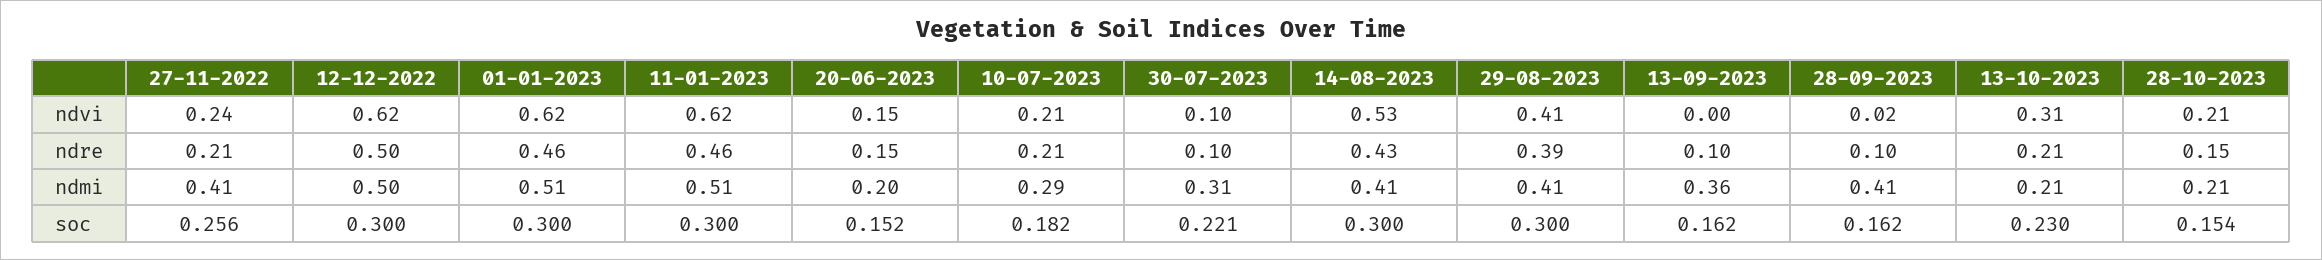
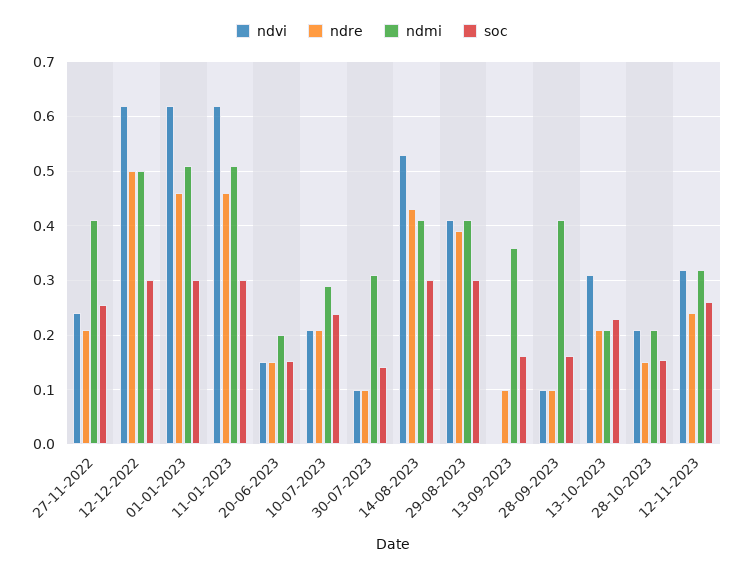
ndvi, 28-09-2023: 0.02 -> 0.1
soc, 10-07-2023: 0.182 -> 0.24
soc, 30-07-2023: 0.221 -> 0.14
ndvi, 12-11-2023: none -> 0.32
ndre, 12-11-2023: none -> 0.24
ndmi, 12-11-2023: none -> 0.32
soc, 12-11-2023: none -> 0.26

